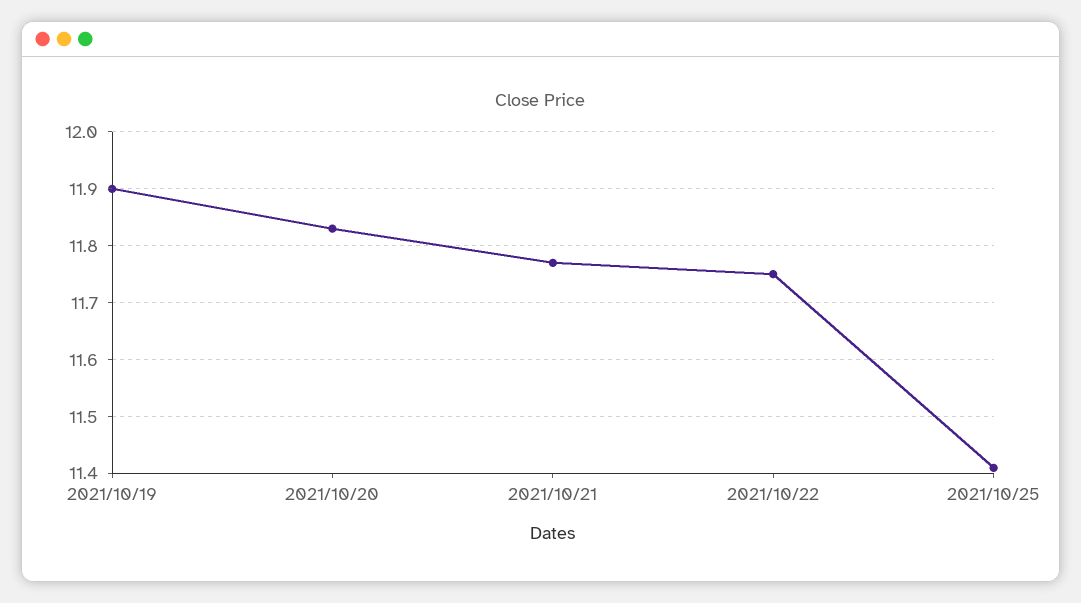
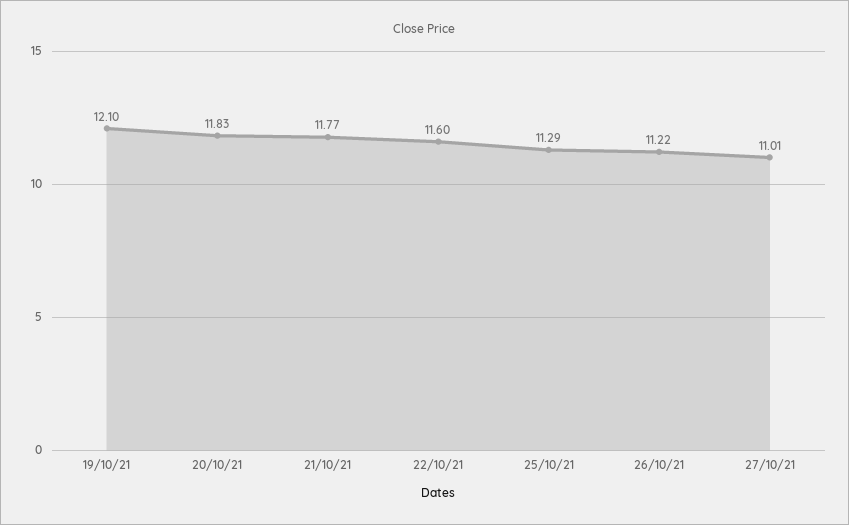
2021/10/19: 11.9 -> 12.1
2021/10/22: 11.75 -> 11.6
2021/10/25: 11.4 -> 11.29
26/10/21: none -> 11.22
27/10/21: none -> 11.01

